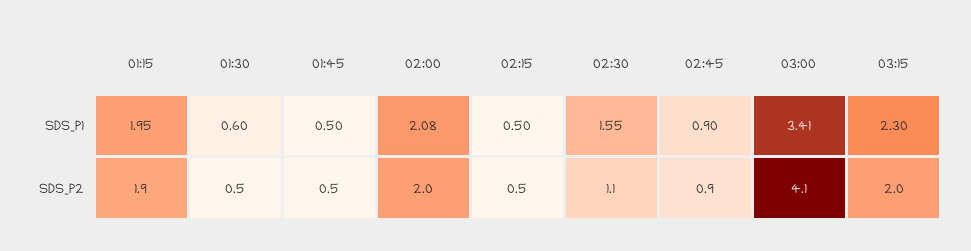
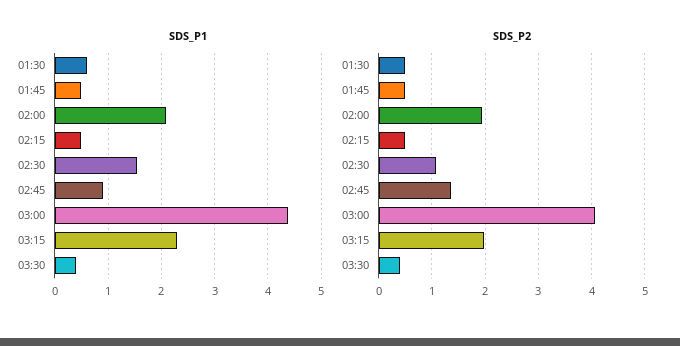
SDS_P1, 01:15: 1.95 -> none
SDS_P1, 03:00: 3.41 -> 4.4
SDS_P2, 01:15: 1.9 -> none
SDS_P2, 02:45: 0.9 -> 1.4
SDS_P1, 03:30: none -> 0.4
SDS_P2, 03:30: none -> 0.4

